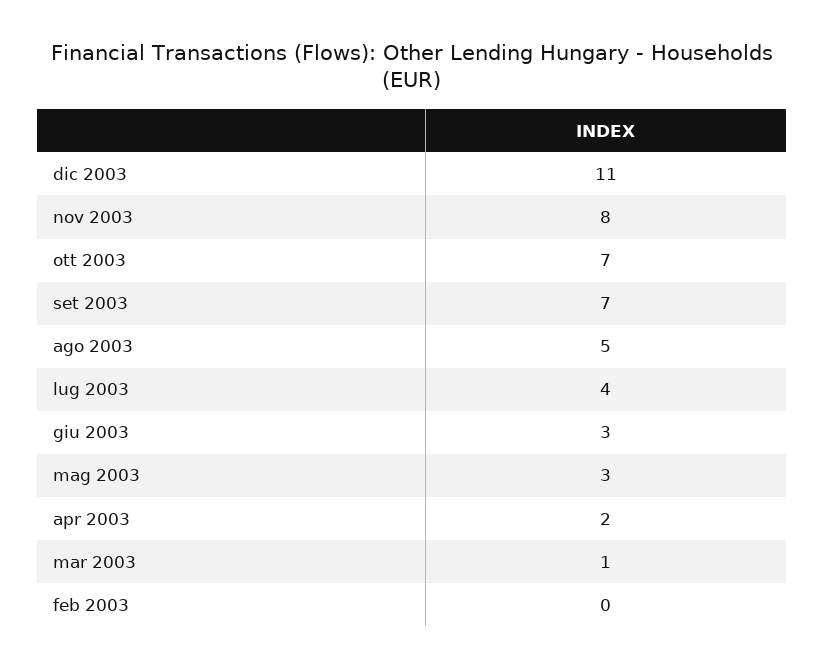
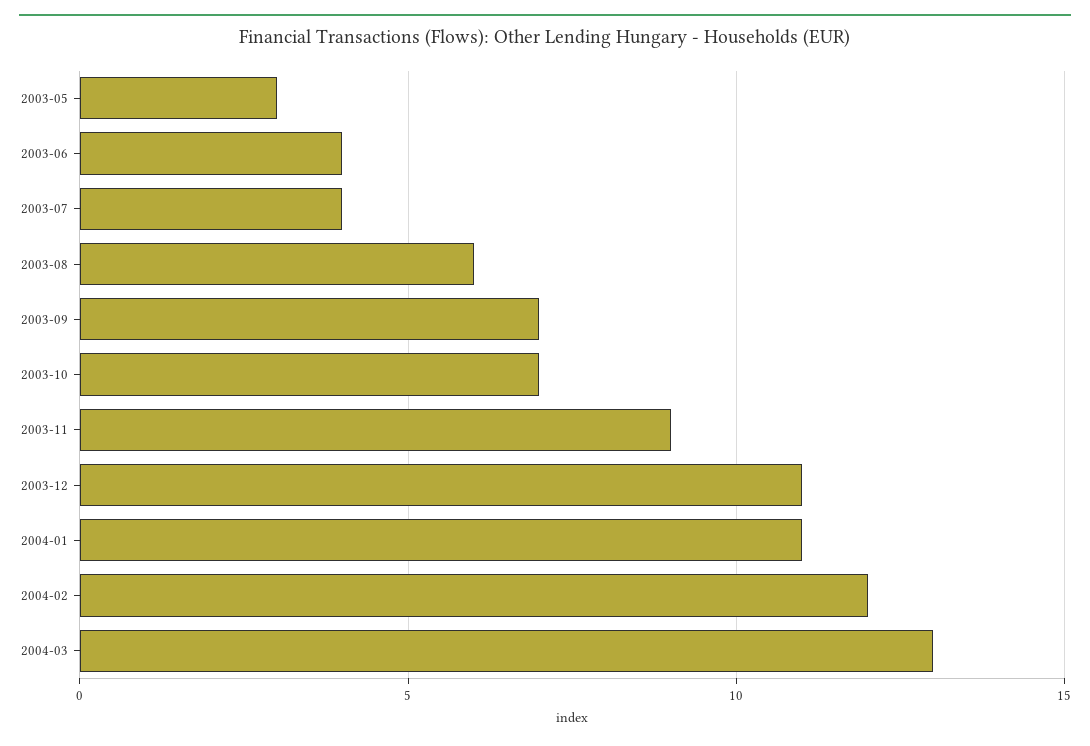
nov 2003: 8 -> 9
ago 2003: 5 -> 6
giu 2003: 3 -> 4
apr 2003: 2 -> none
mar 2003: 1 -> none
feb 2003: 0 -> none
2004-01: none -> 11
2004-02: none -> 12
2004-03: none -> 13

